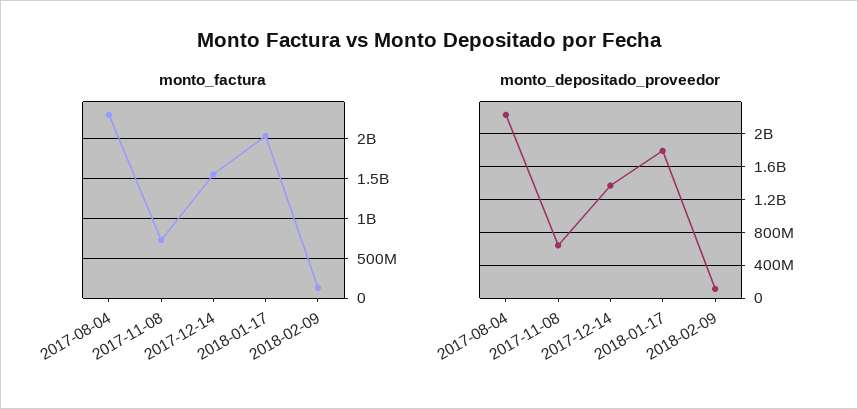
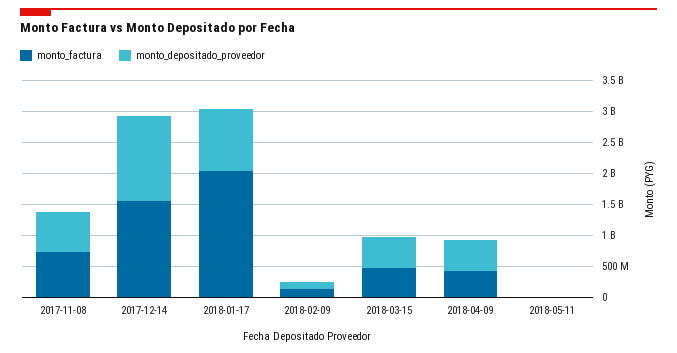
monto_factura, 2017-08-04: 2300000000 -> none
monto_depositado_proveedor, 2017-08-04: 2200000000 -> none
monto_depositado_proveedor, 2018-01-17: 1800000000 -> 1000000000
monto_factura, 2018-03-15: none -> 500000000
monto_depositado_proveedor, 2018-03-15: none -> 500000000
monto_factura, 2018-04-09: none -> 500000000
monto_depositado_proveedor, 2018-04-09: none -> 500000000
monto_factura, 2018-05-11: none -> 0
monto_depositado_proveedor, 2018-05-11: none -> 0

